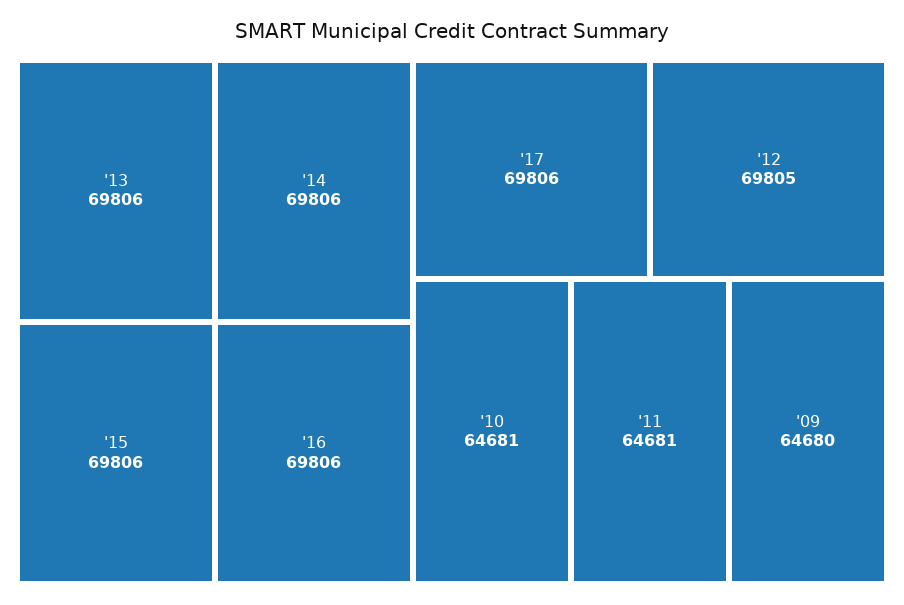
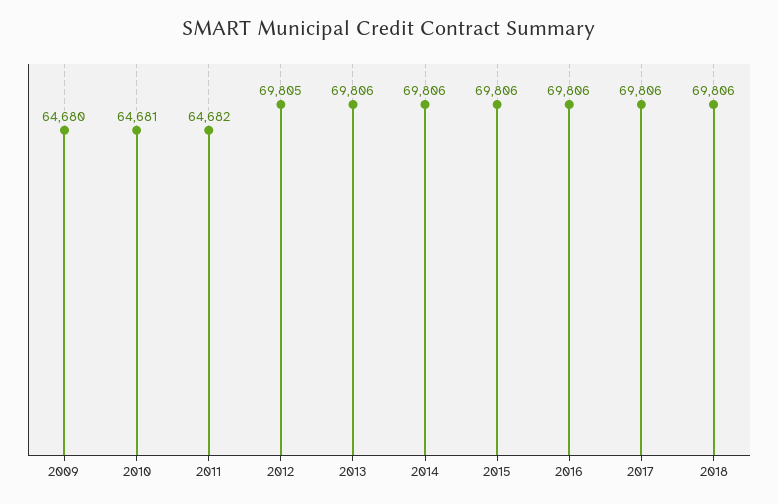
'11: 64681 -> 64682
2018: none -> 69806

